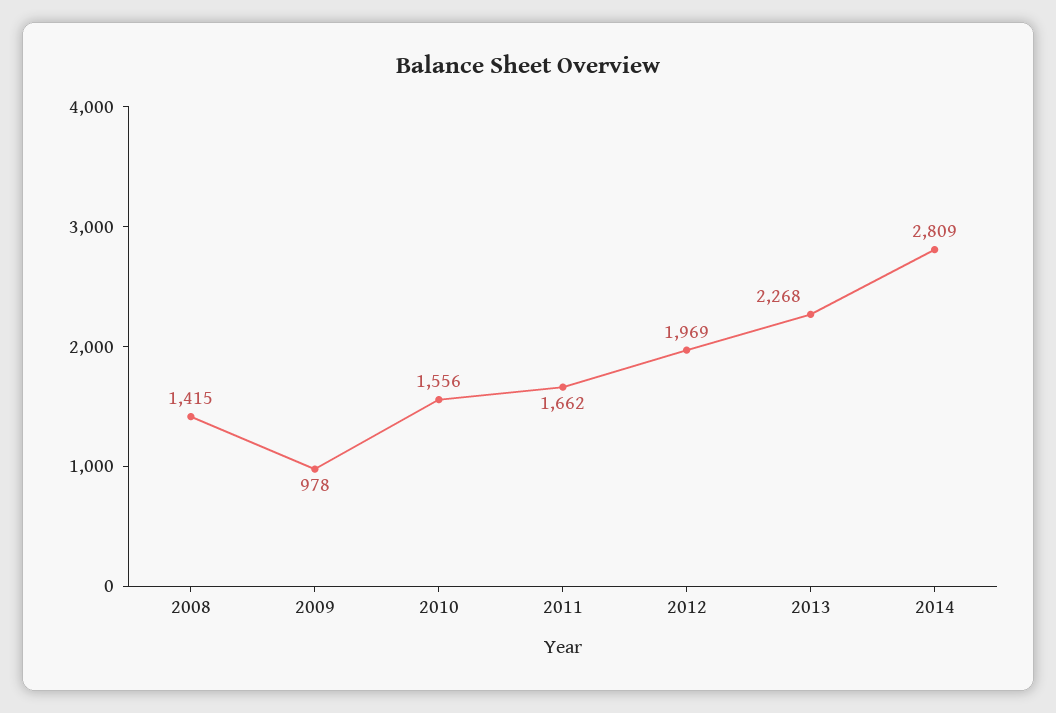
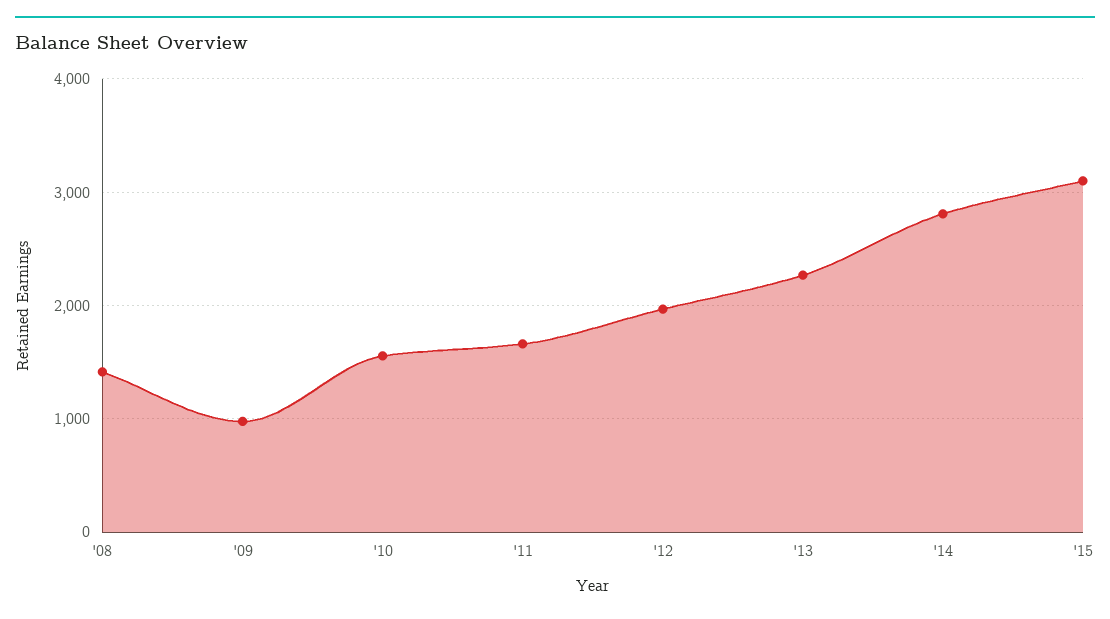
'15: none -> 3100

